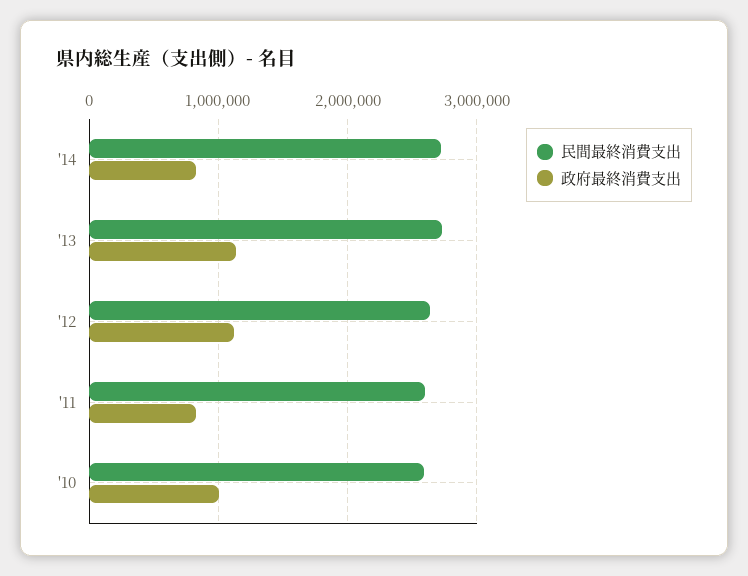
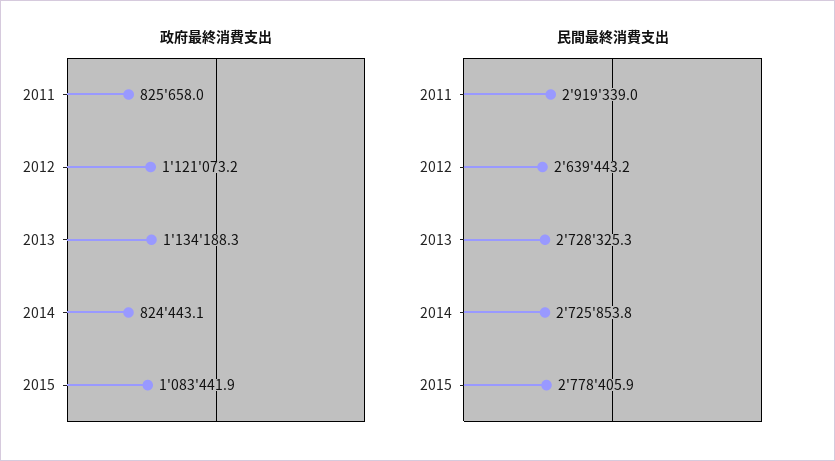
民間最終消費支出, '11: 2600000 -> 2919339
民間最終消費支出, '10: 2600000 -> none
政府最終消費支出, '10: 1000000 -> none
政府最終消費支出, 2015: none -> 1083441.9
民間最終消費支出, 2015: none -> 2778405.9

